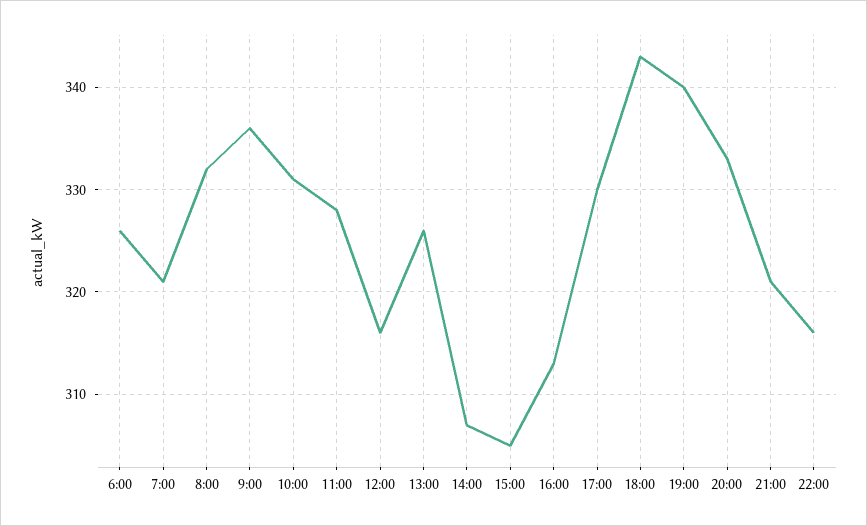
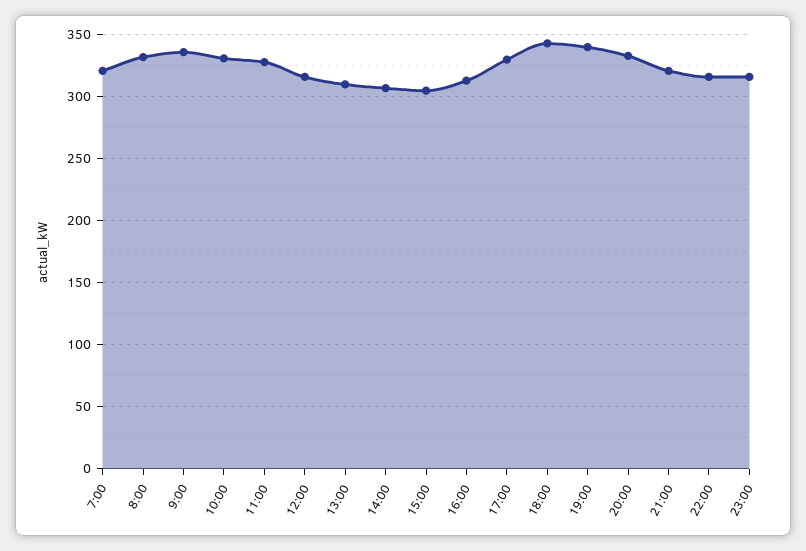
6:00: 326 -> none
13:00: 326 -> 310
23:00: none -> 315

